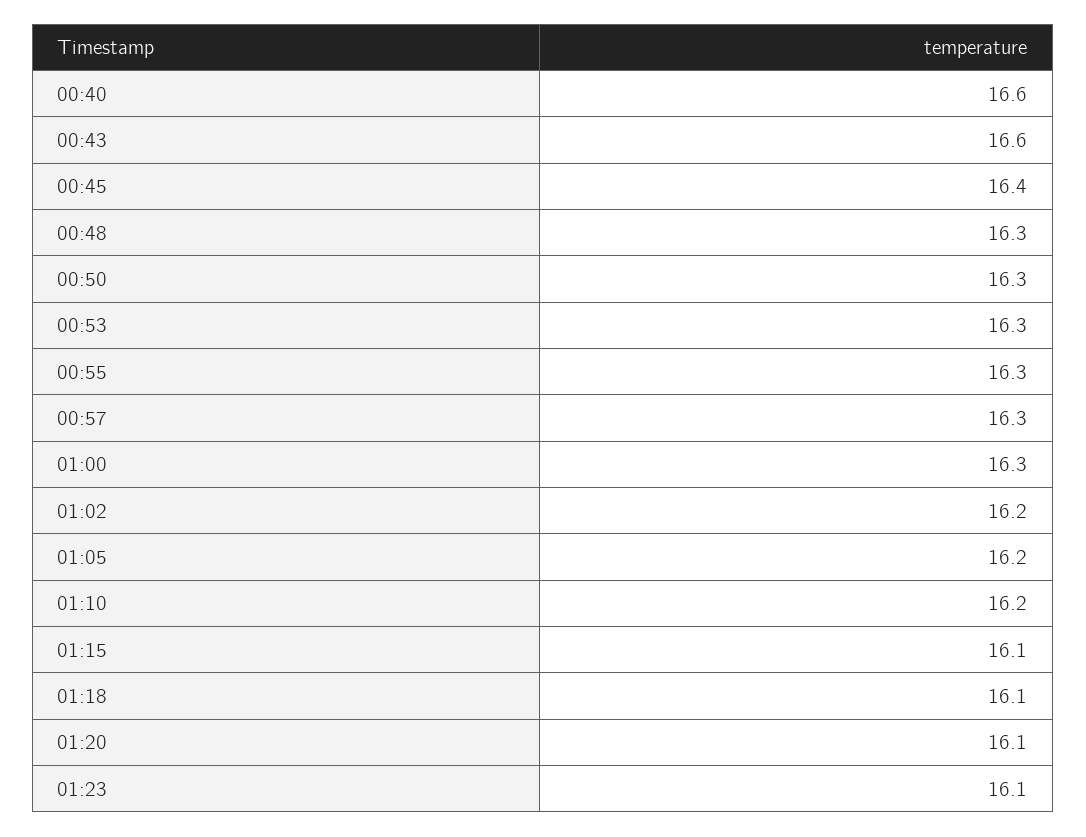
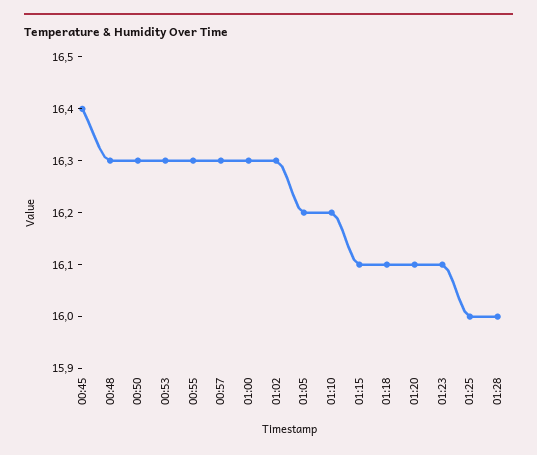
00:40: 16.6 -> none
00:43: 16.6 -> none
01:02: 16.2 -> 16.3
01:25: none -> 16
01:28: none -> 16

